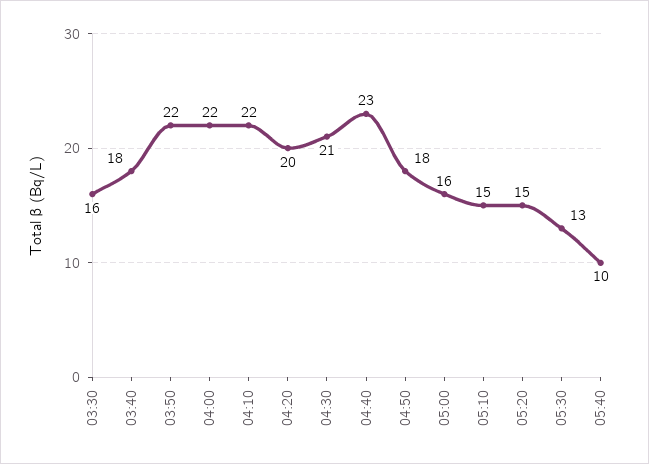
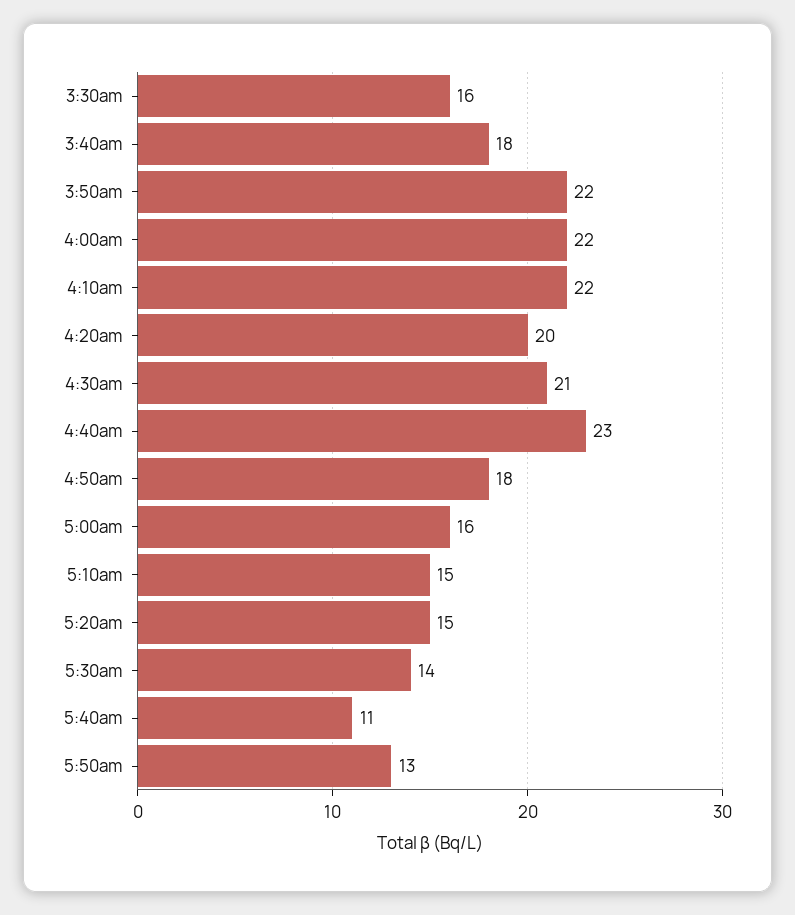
05:30: 13 -> 14
05:40: 10 -> 11
5:50am: none -> 13

